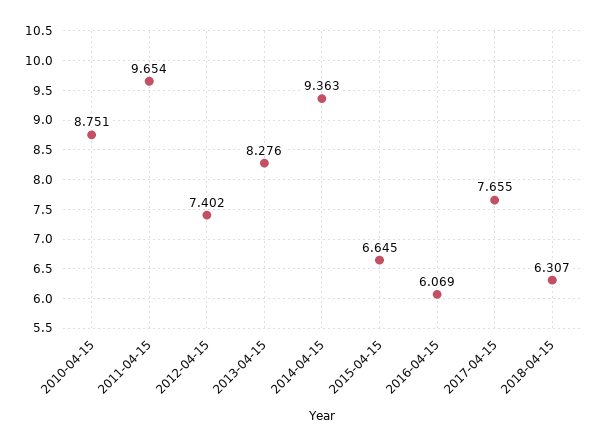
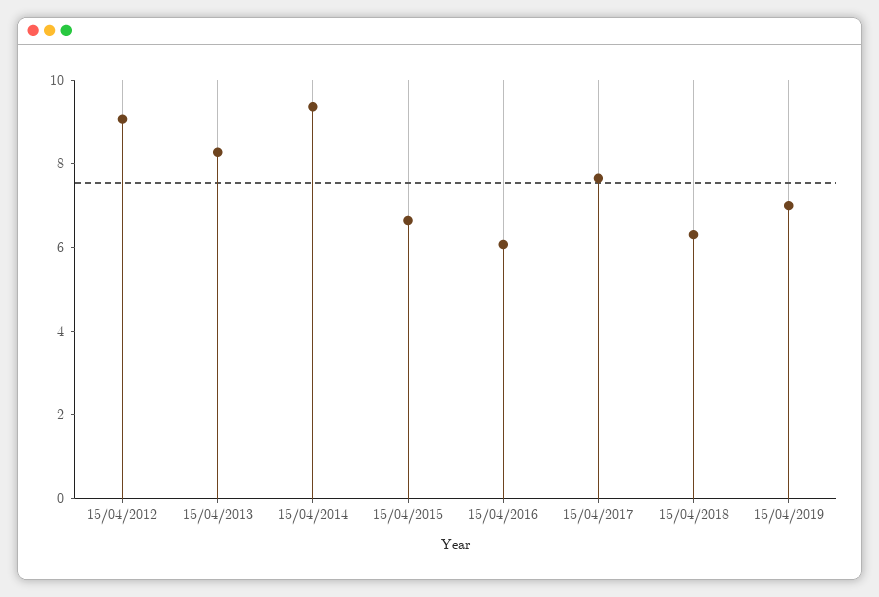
2010-04-15: 8.751 -> none
2011-04-15: 9.654 -> none
2012-04-15: 7.402 -> 9
15/04/2019: none -> 7

